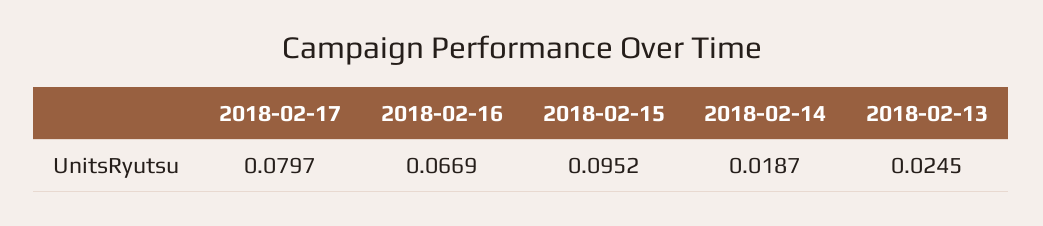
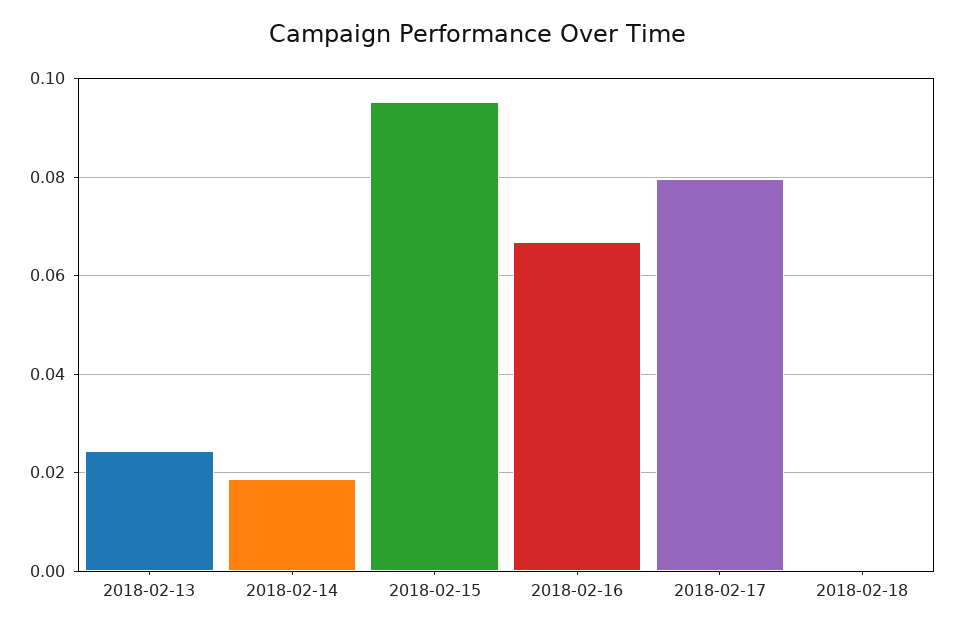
2018-02-18: none -> 0

